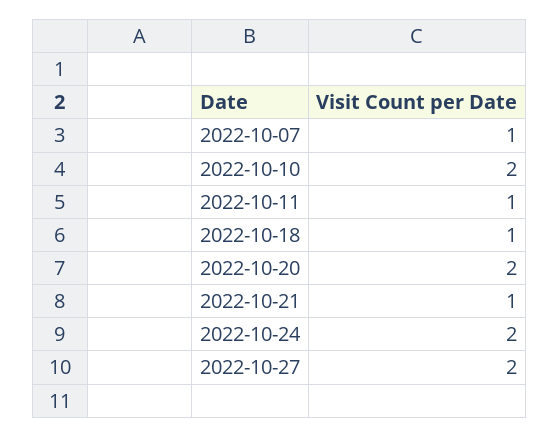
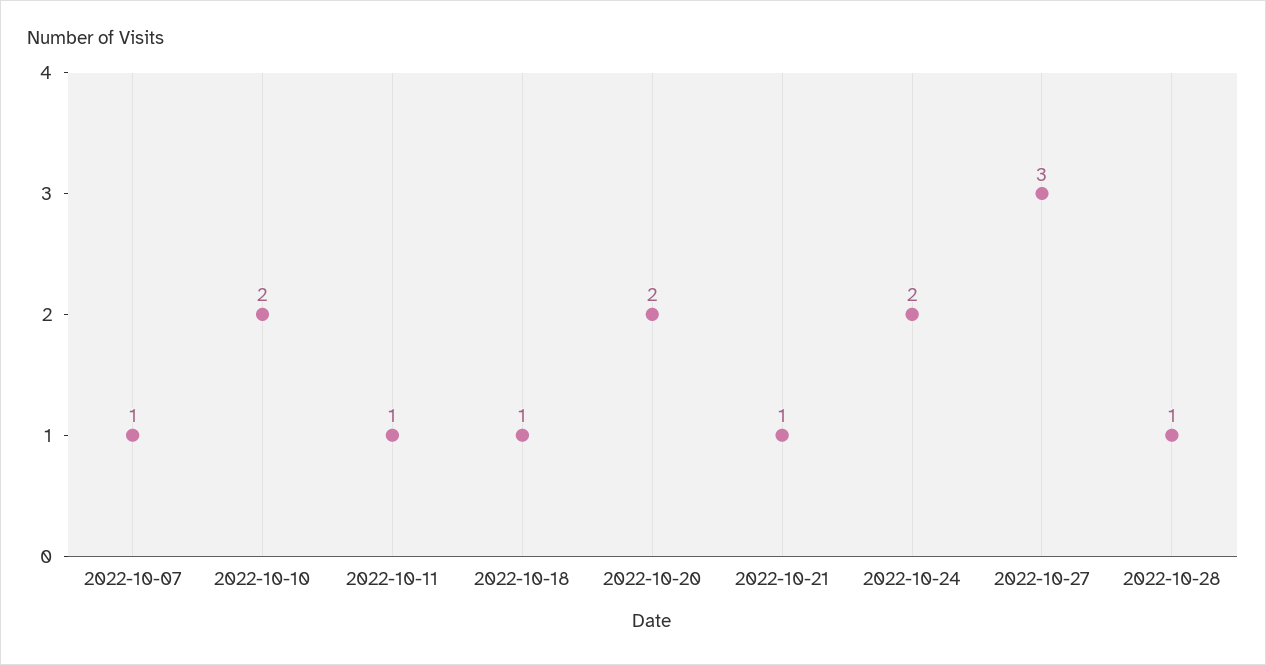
2022-10-27: 2 -> 3
2022-10-28: none -> 1

